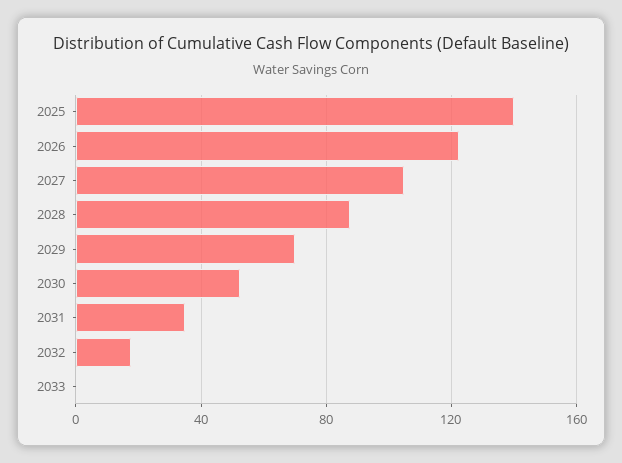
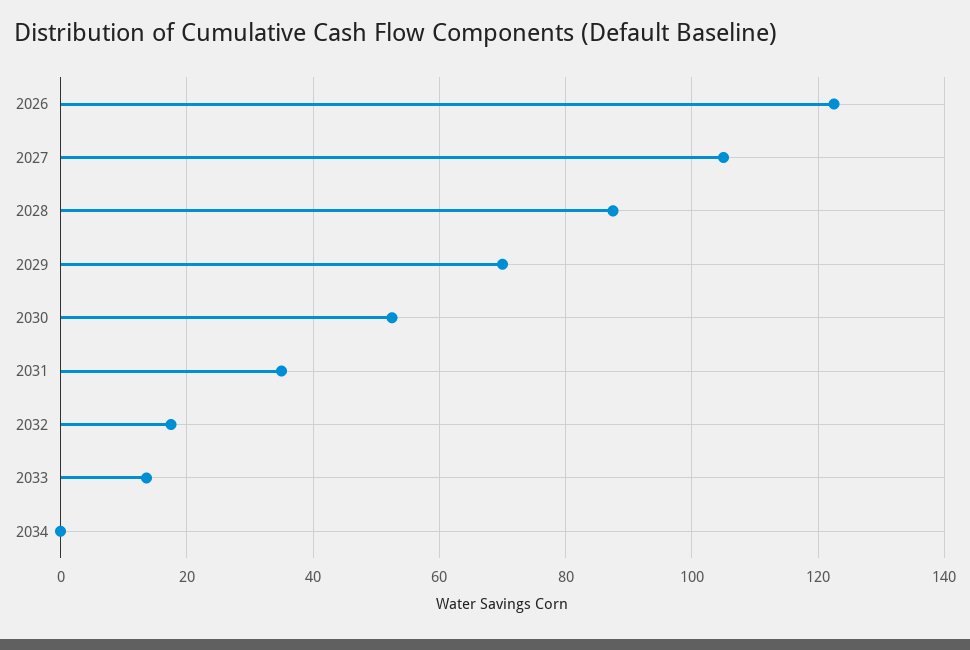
2025: 140 -> none
2033: 0 -> 14
2034: none -> 0

